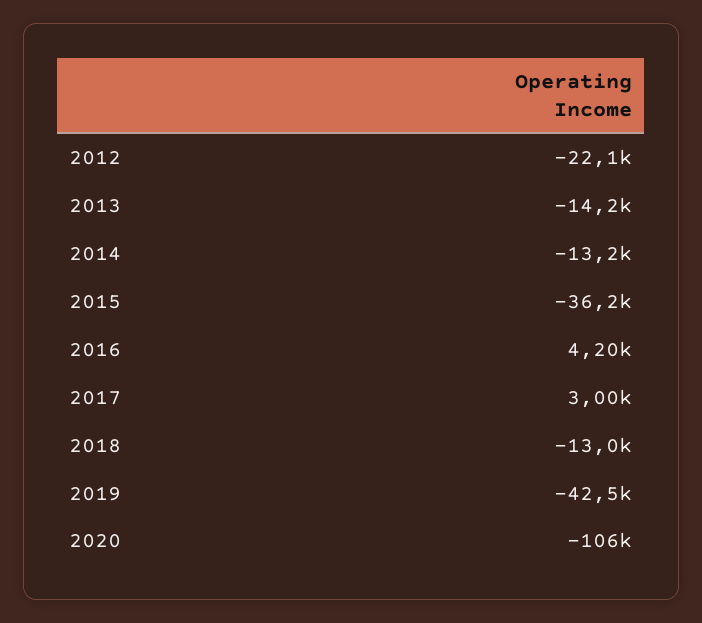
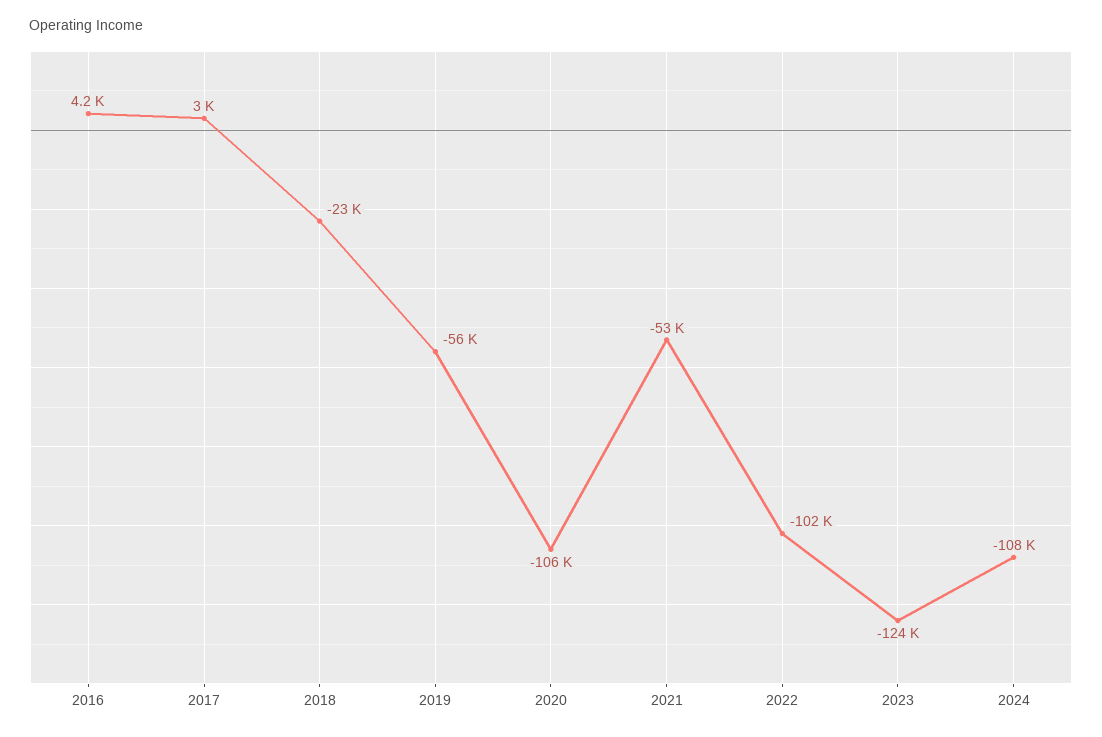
2012: -22100 -> none
2013: -14200 -> none
2014: -13200 -> none
2015: -36200 -> none
2018: -13000 -> -23000
2019: -42500 -> -56000
2021: none -> -53000
2022: none -> -102000
2023: none -> -124000
2024: none -> -108000

